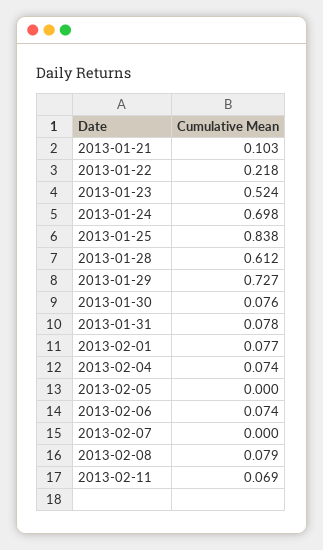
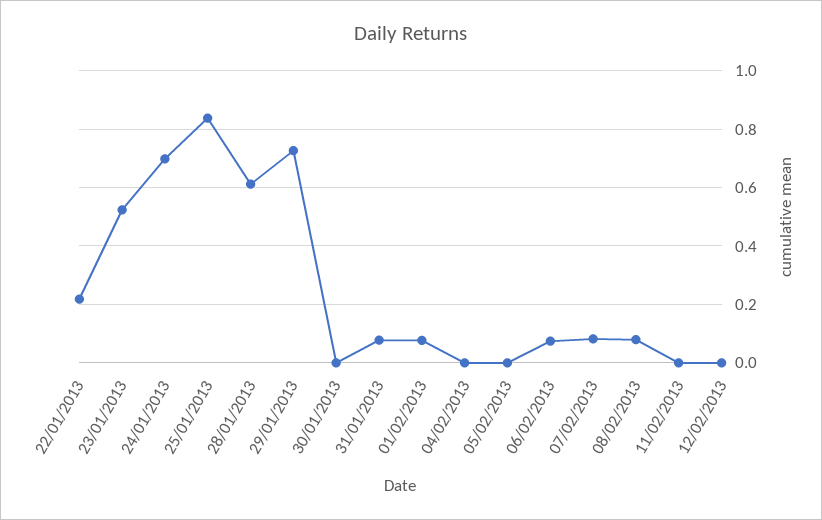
2013-01-21: 0.103 -> none
2013-01-30: 0.076 -> 0
2013-02-04: 0.074 -> 0
2013-02-07: 0 -> 0.075
2013-02-11: 0.069 -> 0
12/02/2013: none -> 0

